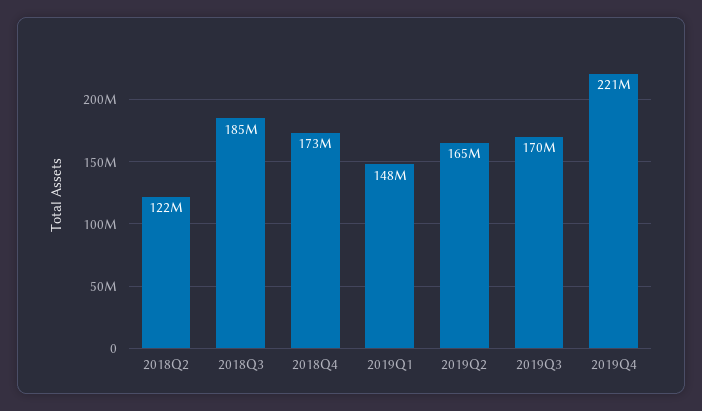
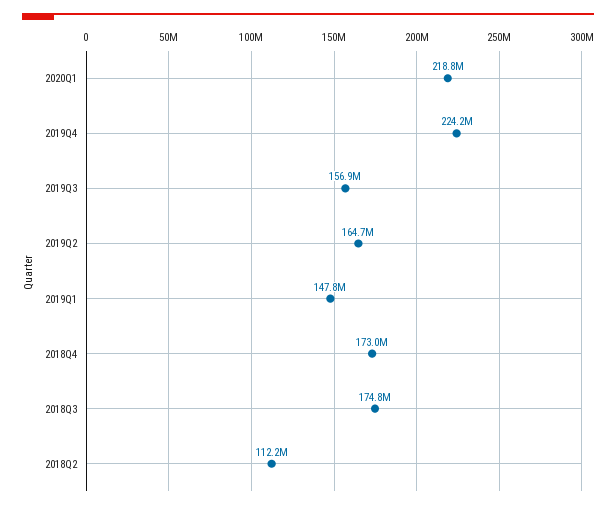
2018Q2: 122000000 -> 112200000
2018Q3: 185000000 -> 174800000
2019Q3: 170000000 -> 156900000
2019Q4: 221000000 -> 224200000
2020Q1: none -> 218800000

